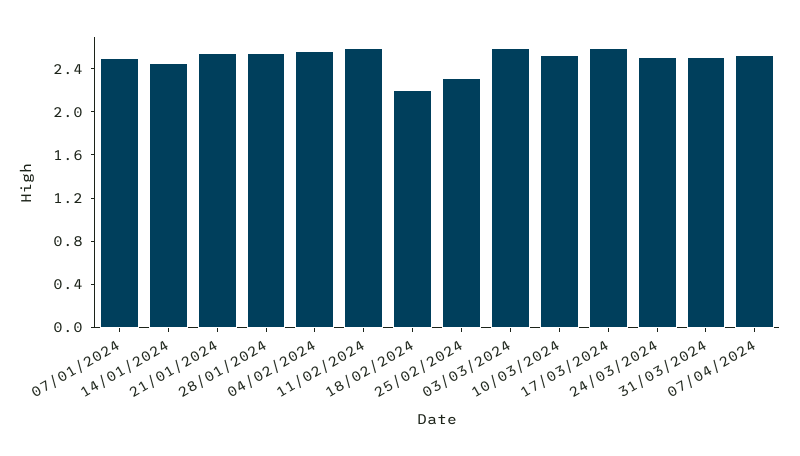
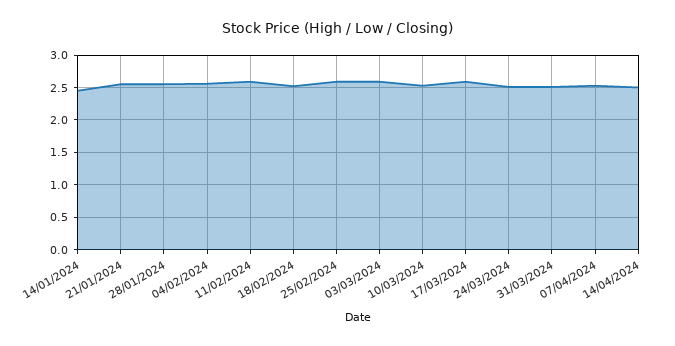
07/01/2024: 2.5 -> none
18/02/2024: 2.2 -> 2.5
25/02/2024: 2.3 -> 2.6
14/04/2024: none -> 2.5

